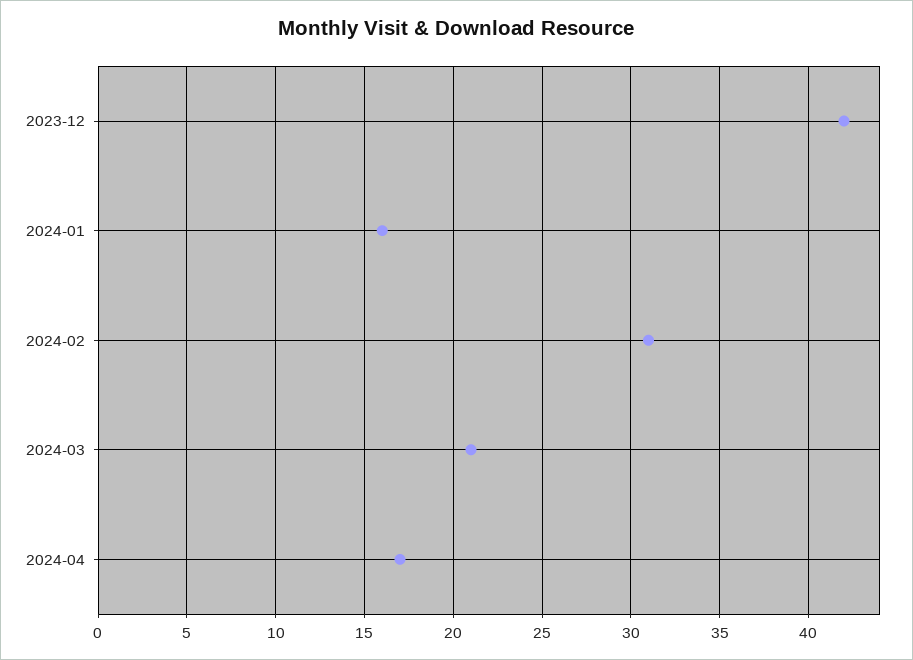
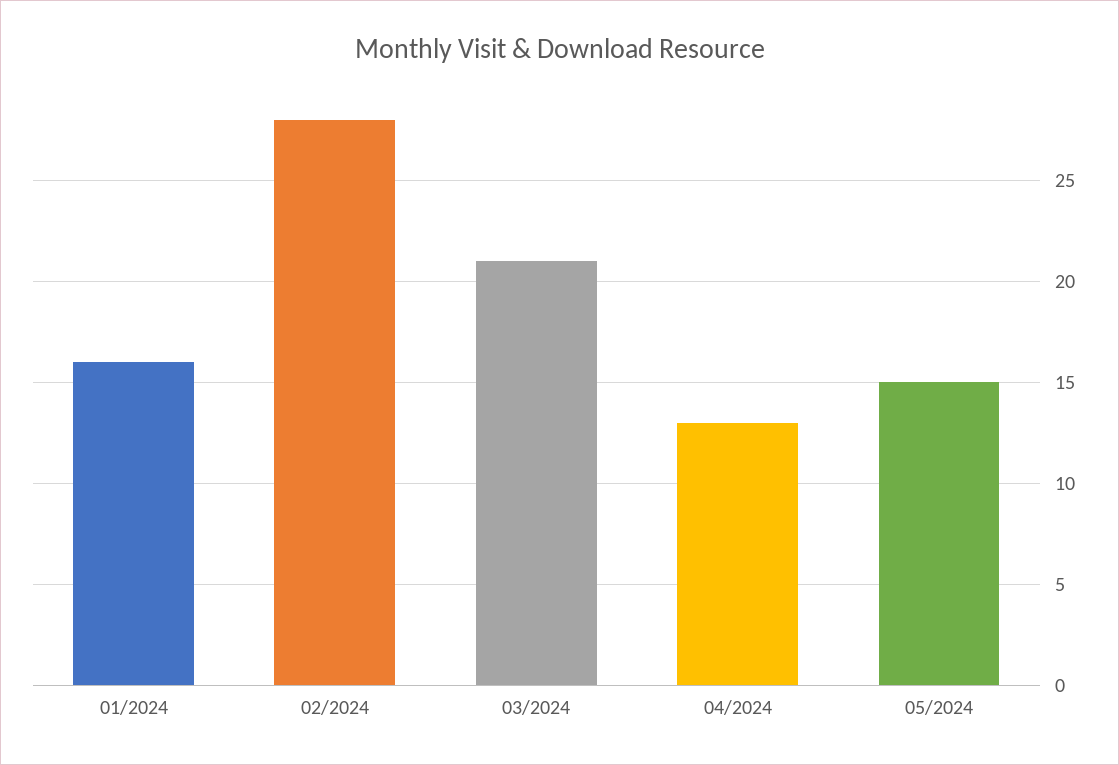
2023-12: 42 -> none
2024-02: 31 -> 28
2024-04: 17 -> 13
05/2024: none -> 15

